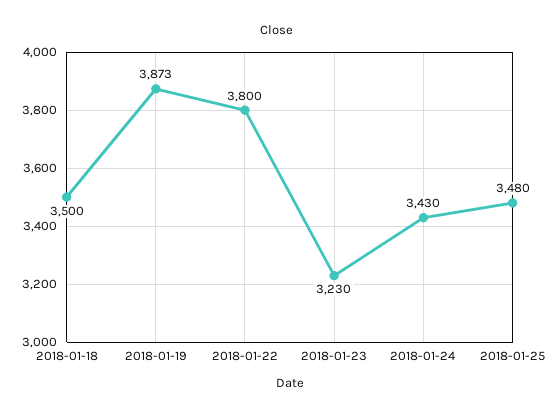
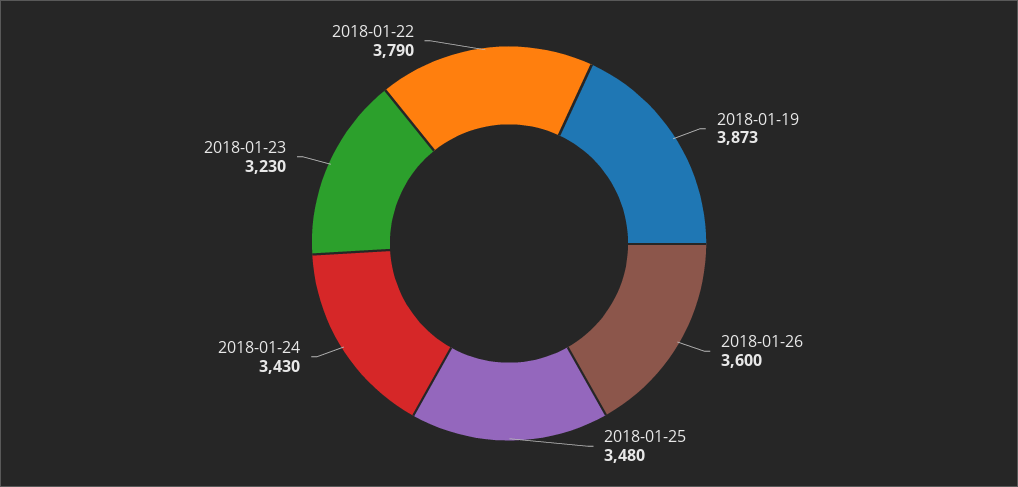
2018-01-18: 3500 -> none
2018-01-22: 3800 -> 3790
2018-01-26: none -> 3600

